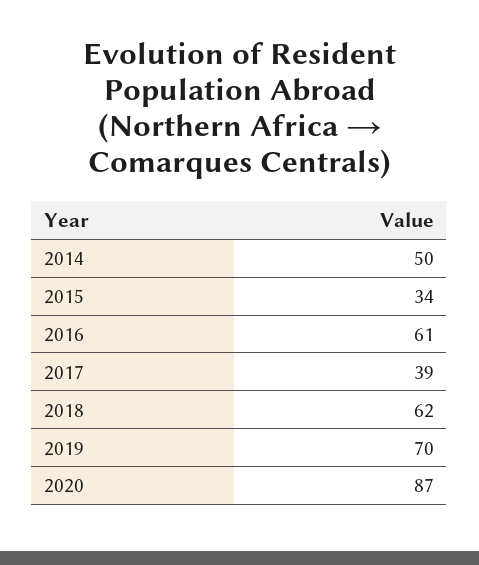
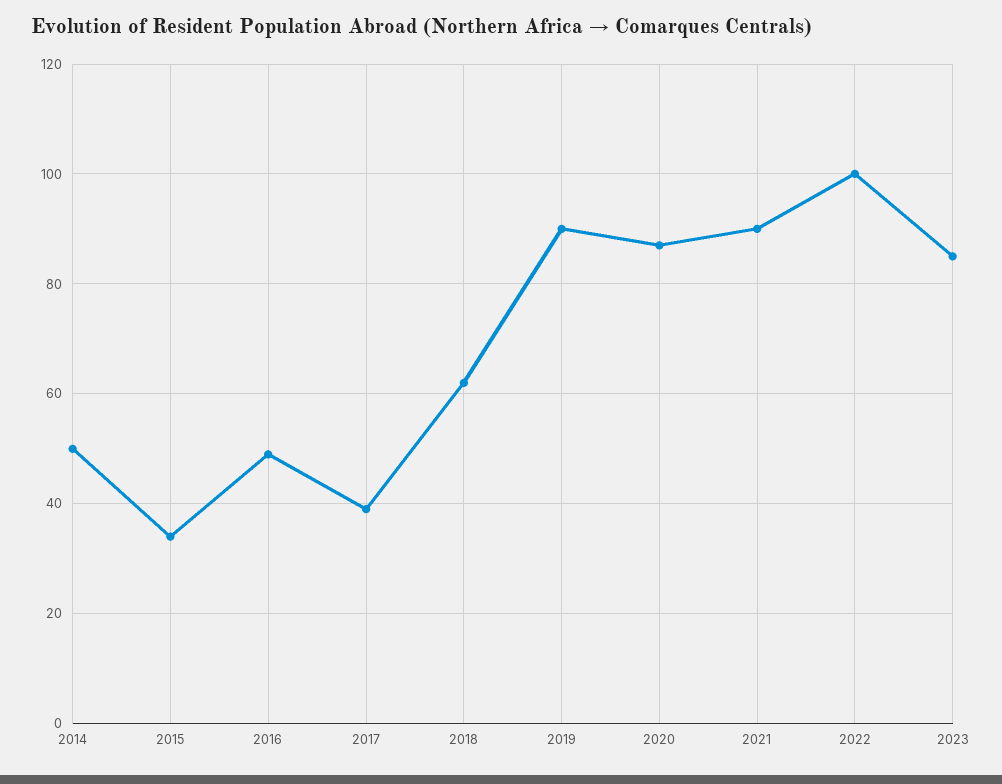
2016: 61 -> 50
2019: 70 -> 90
2021: none -> 90
2022: none -> 100
2023: none -> 85

